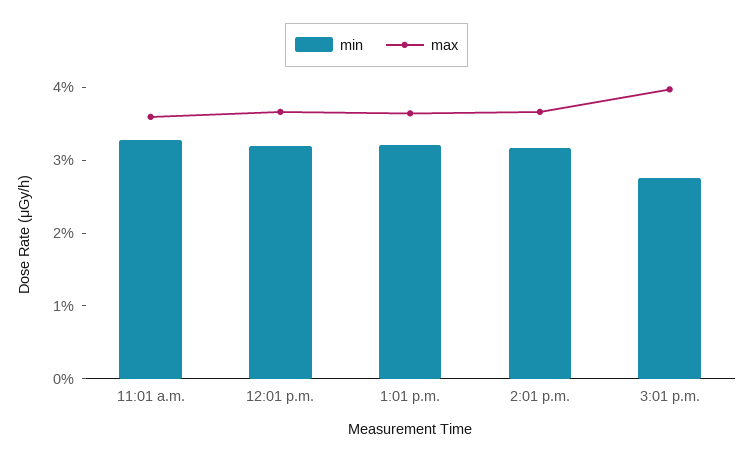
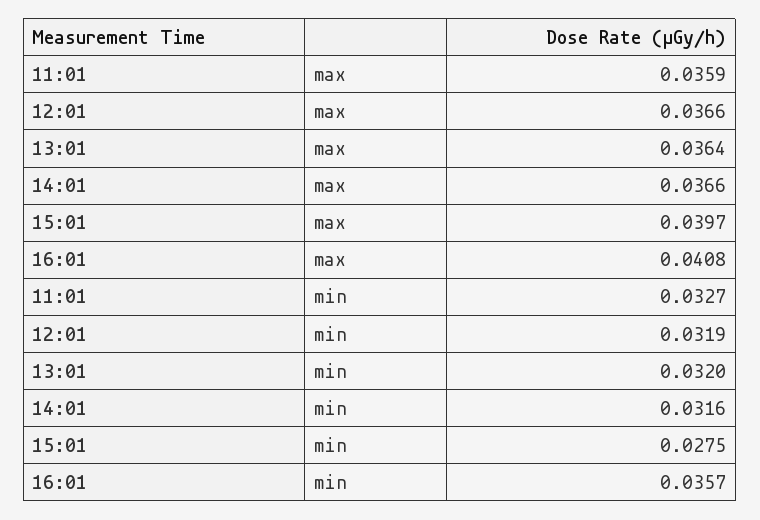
max, 16:01: none -> 0.0408
min, 16:01: none -> 0.0357

